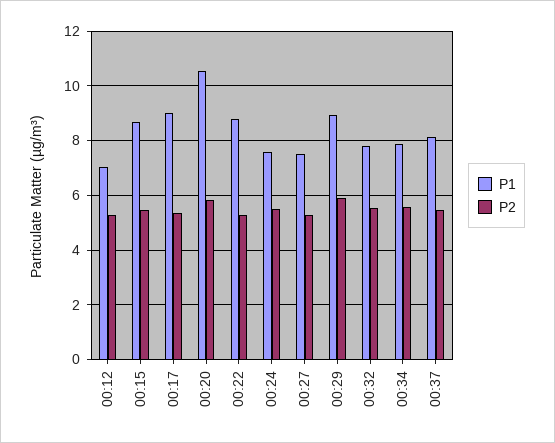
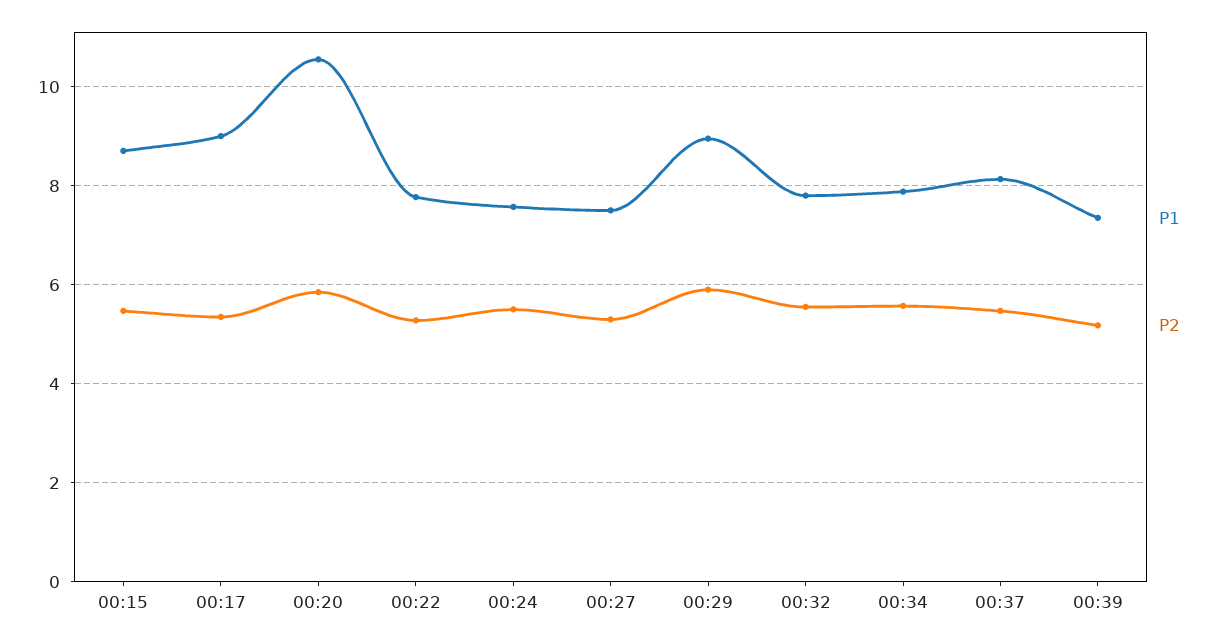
P1, 00:12: 7 -> none
P2, 00:12: 5.25 -> none
P1, 00:22: 8.75 -> 7.8
P1, 00:39: none -> 7.4
P2, 00:39: none -> 5.2

